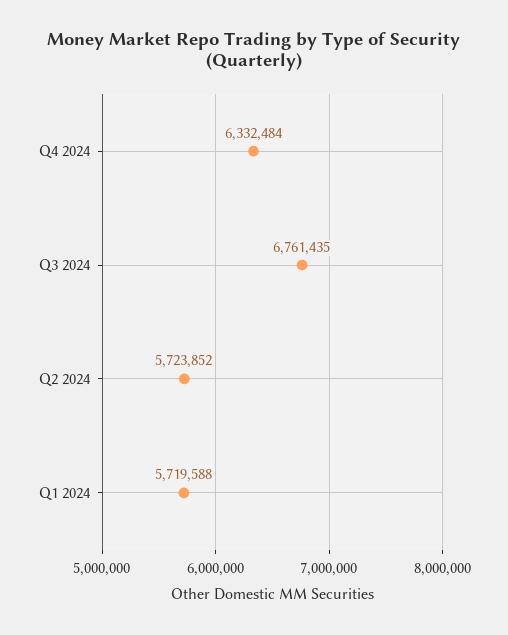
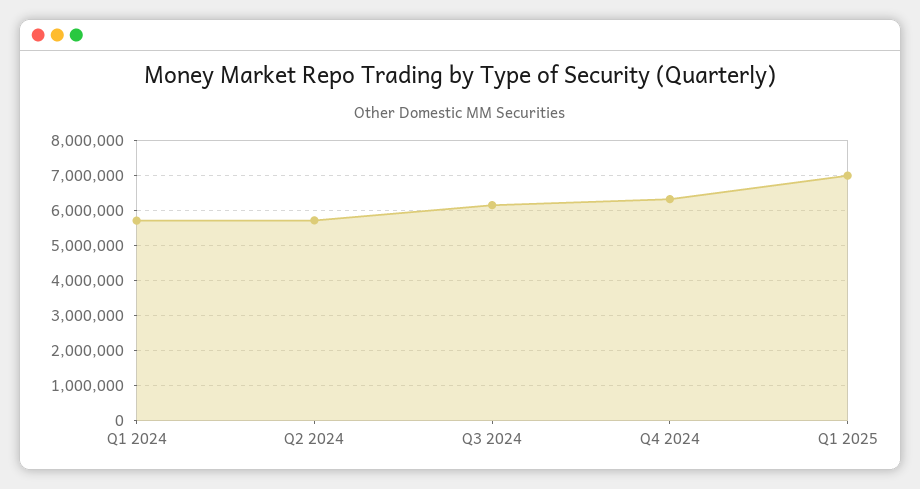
Q3 2024: 6761435 -> 6200000
Q1 2025: none -> 7000000

